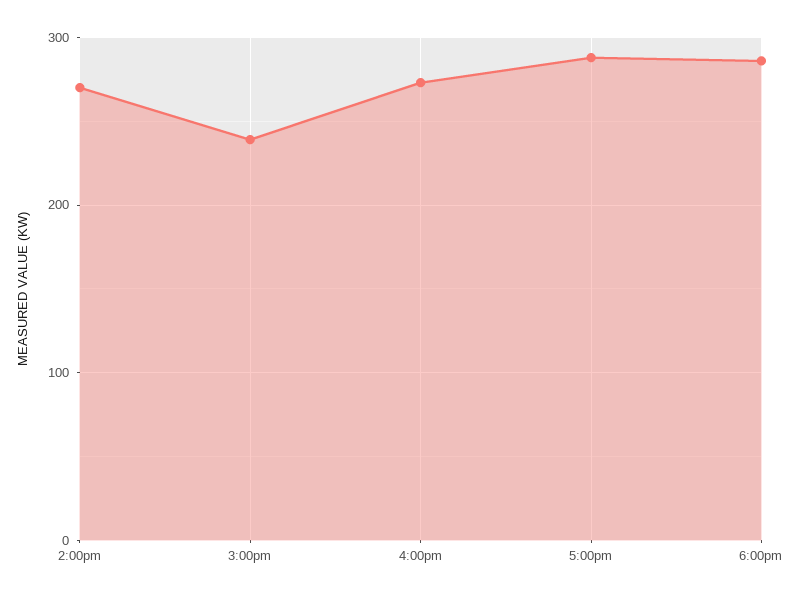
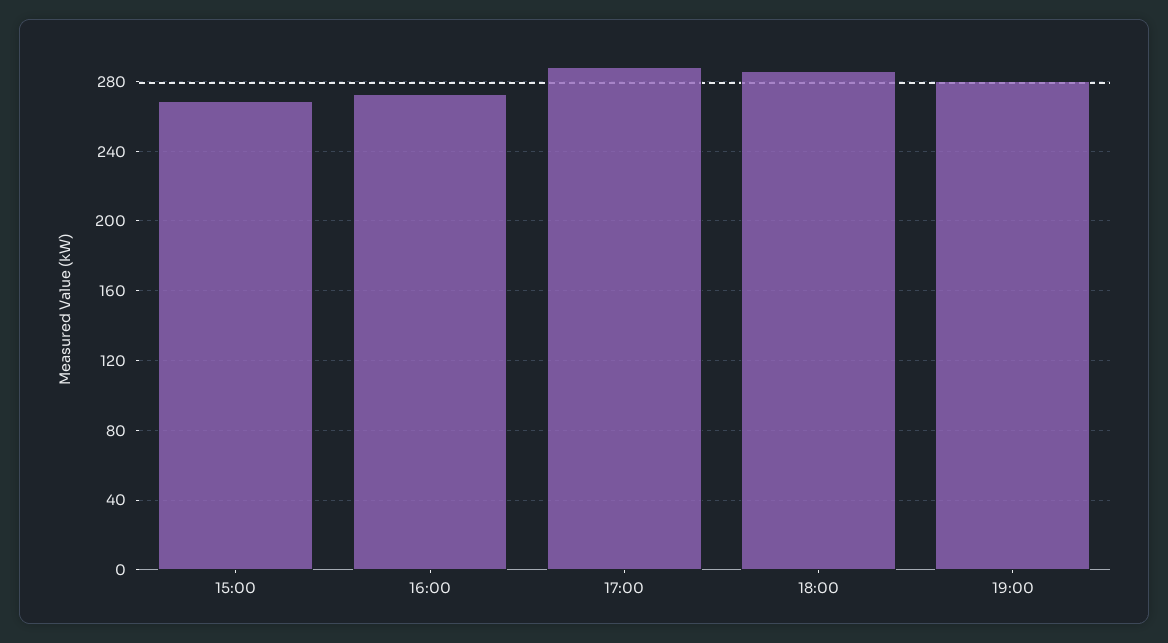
2:00pm: 270 -> none
3:00pm: 240 -> 270
19:00: none -> 280

